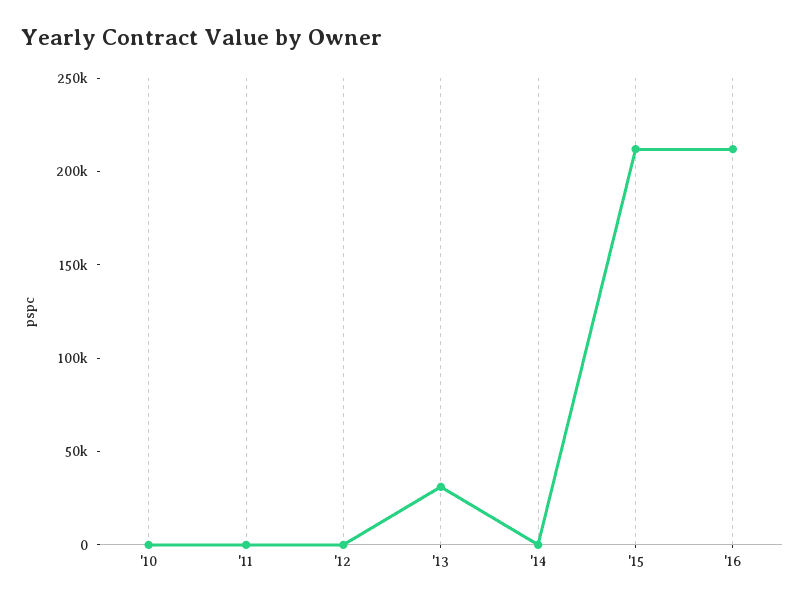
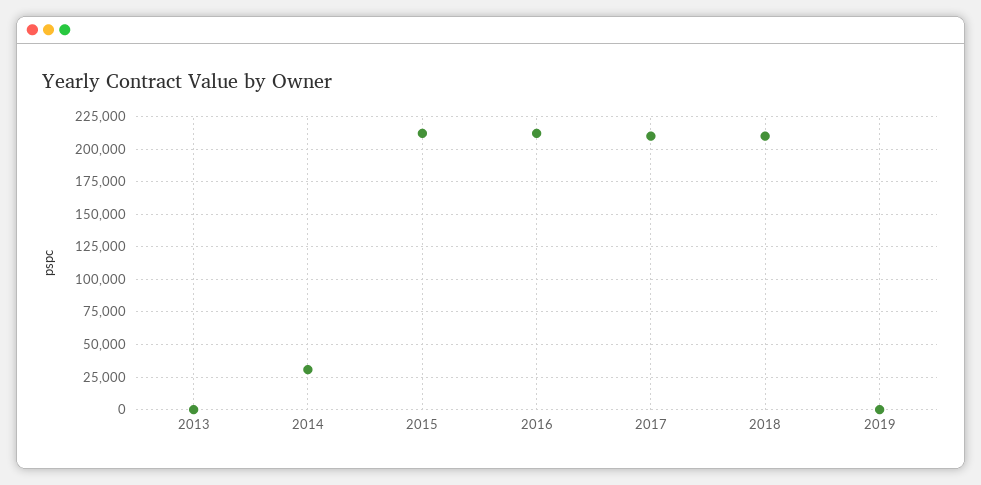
'10: 0 -> none
'11: 0 -> none
'12: 0 -> none
'13: 30000 -> 0
'14: 0 -> 30000
2017: none -> 210000
2018: none -> 210000
2019: none -> 0

